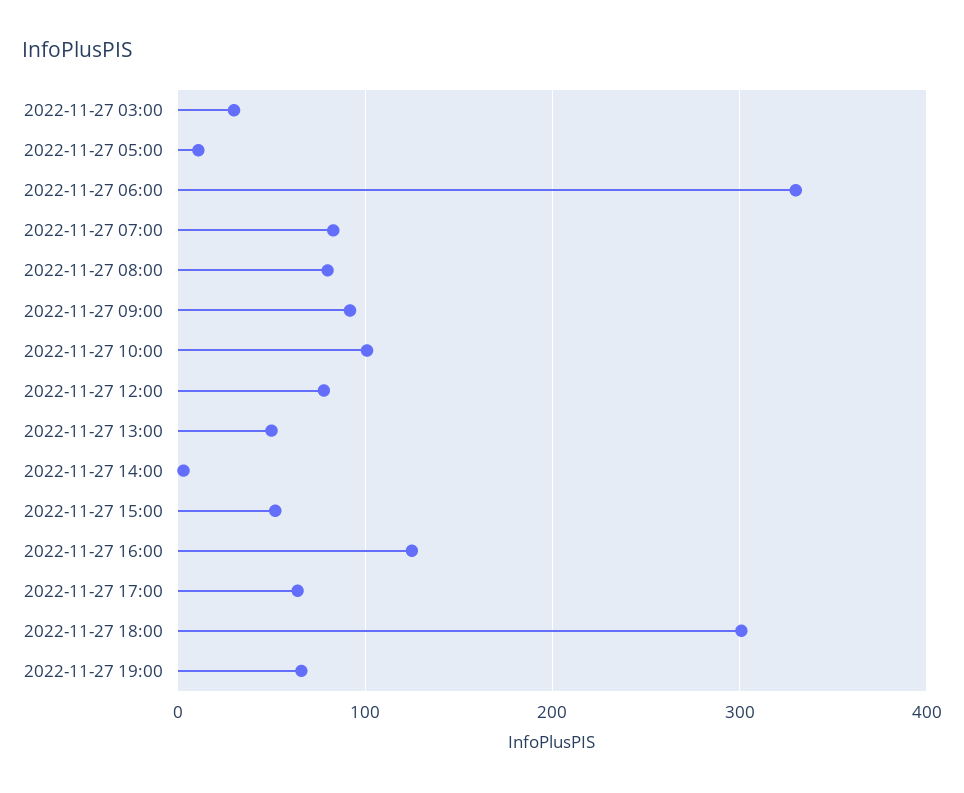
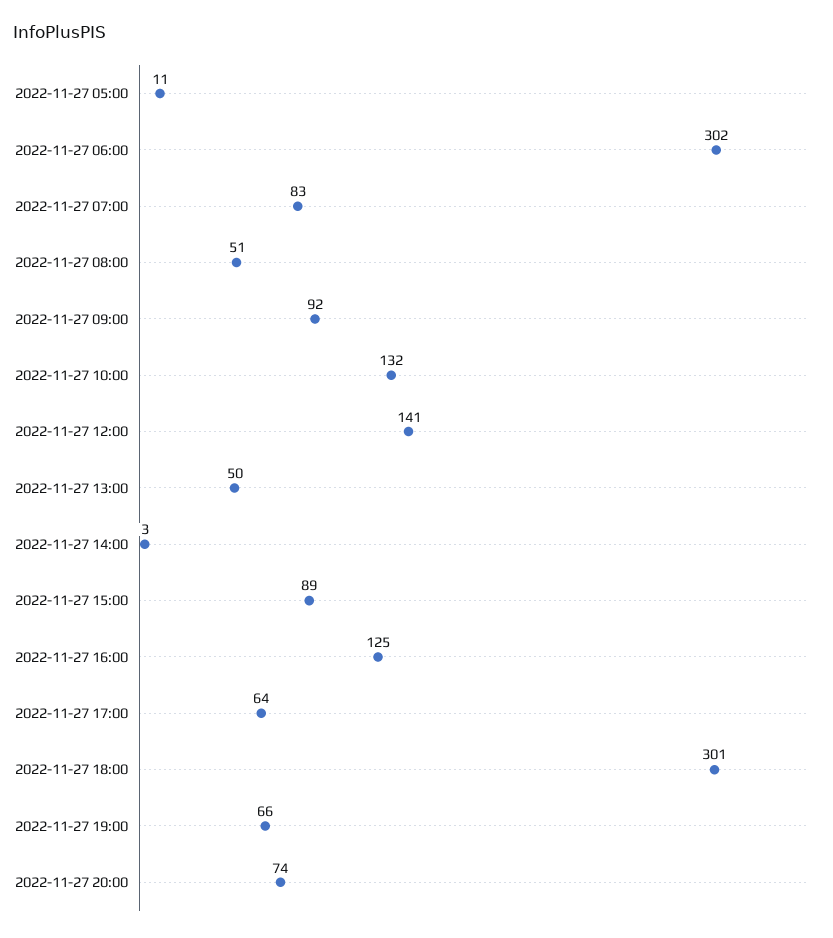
2022-11-27 03:00: 30 -> none
2022-11-27 06:00: 330 -> 302
2022-11-27 08:00: 80 -> 51
2022-11-27 10:00: 100 -> 132
2022-11-27 12:00: 80 -> 141
2022-11-27 15:00: 50 -> 89
2022-11-27 20:00: none -> 74

